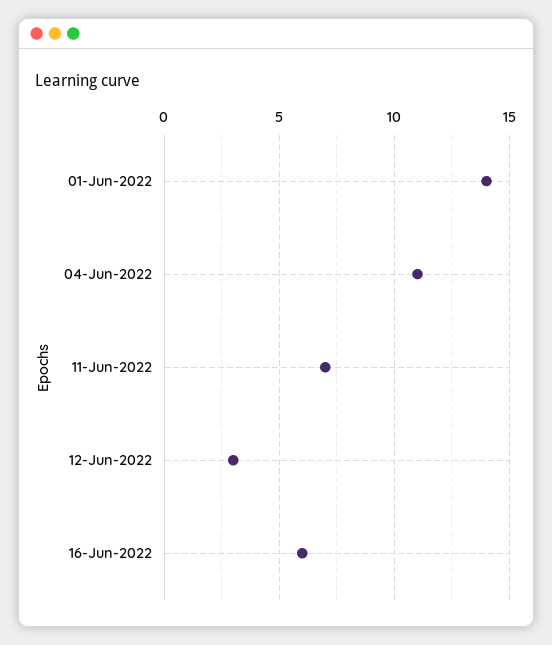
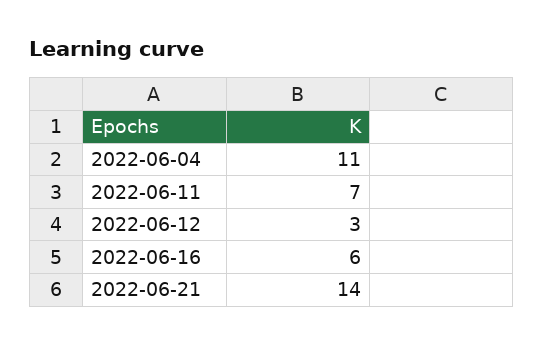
01-Jun-2022: 14 -> none
2022-06-21: none -> 14

